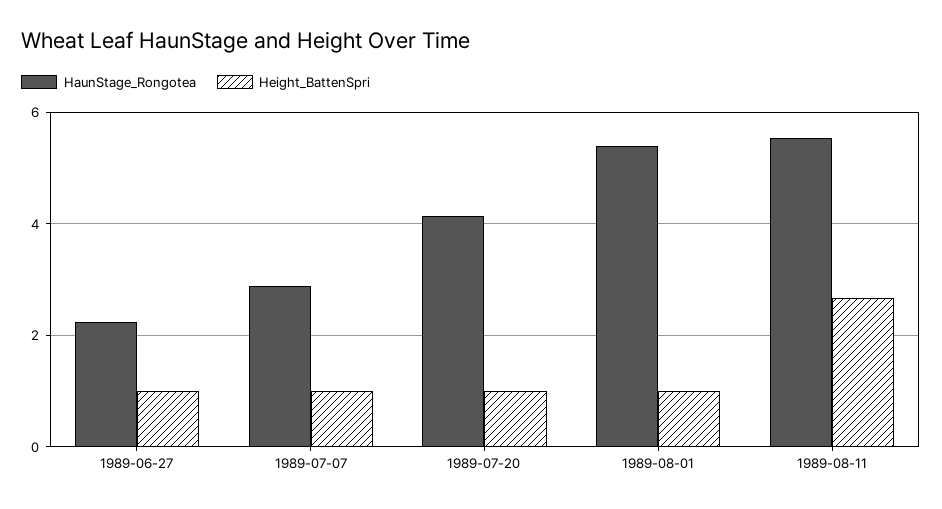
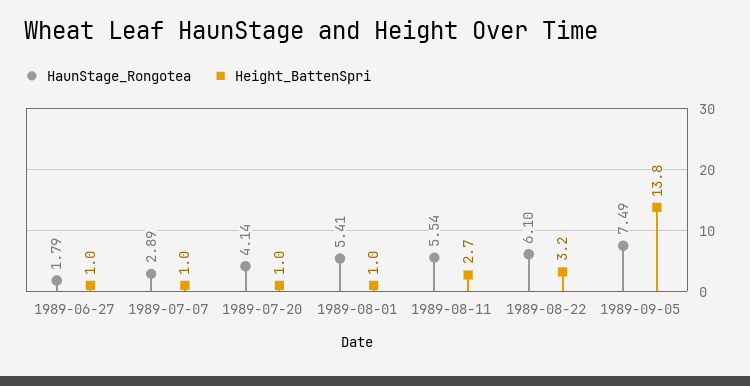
HaunStage_Rongotea, 1989-06-27: 2.2 -> 1.79
HaunStage_Rongotea, 1989-08-22: none -> 6.1
Height_BattenSpri, 1989-08-22: none -> 3.2
HaunStage_Rongotea, 1989-09-05: none -> 7.49
Height_BattenSpri, 1989-09-05: none -> 13.8

